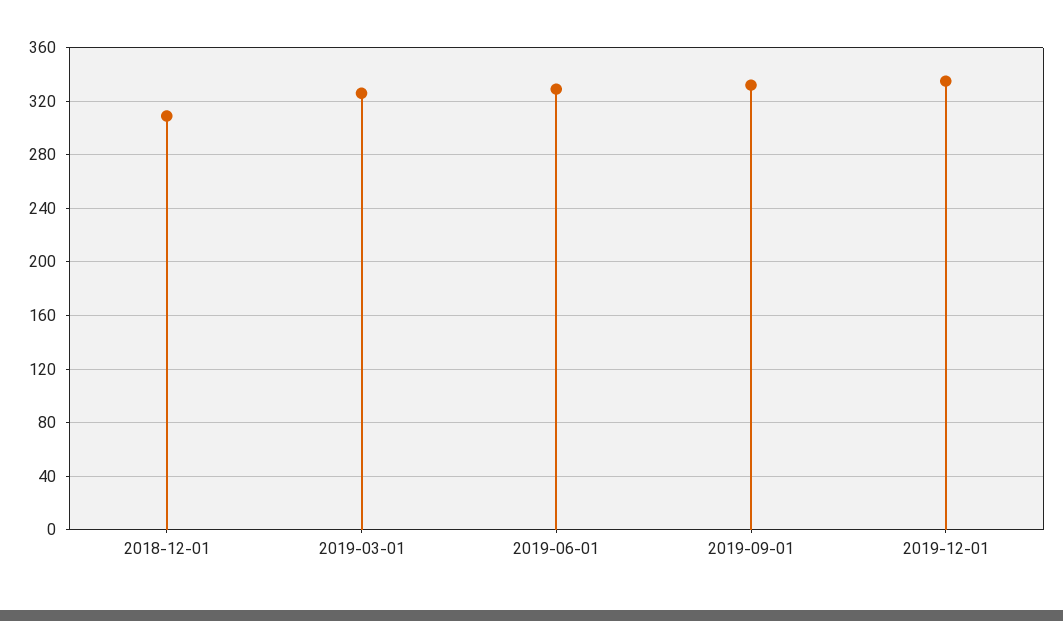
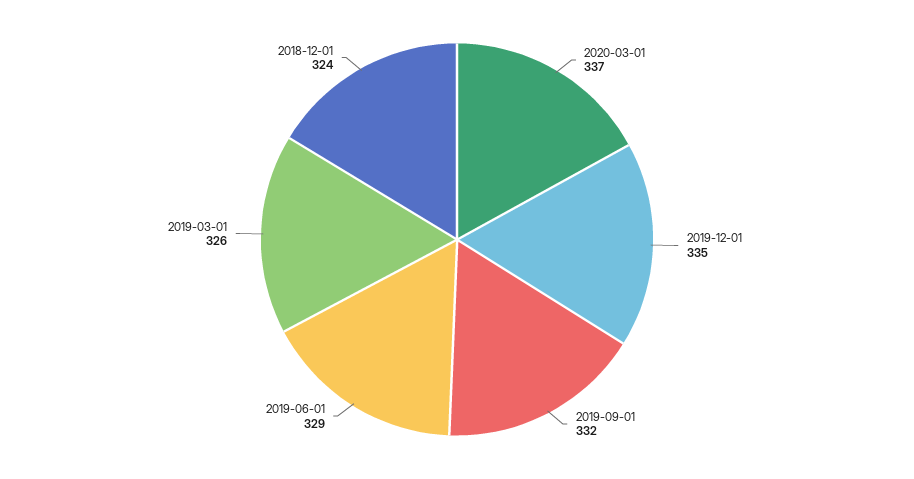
2018-12-01: 310 -> 324
2020-03-01: none -> 337

